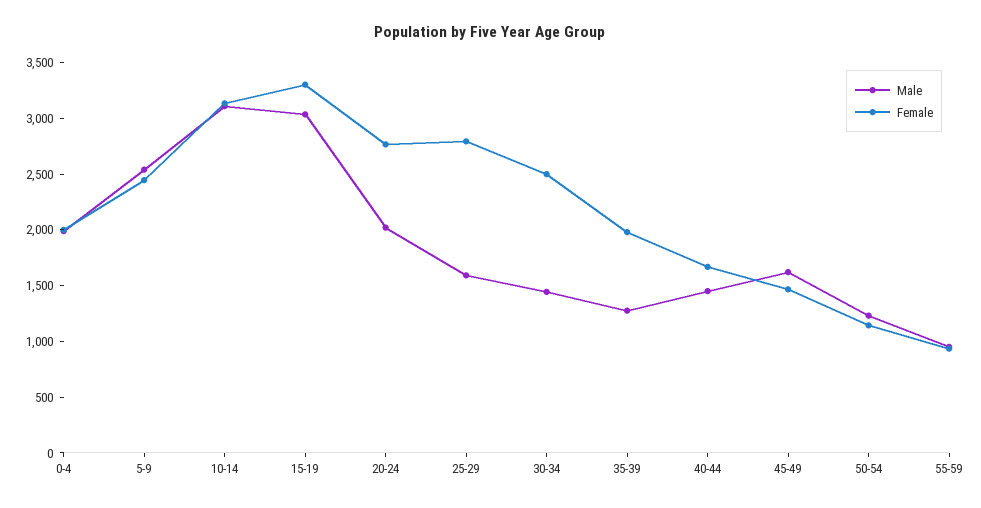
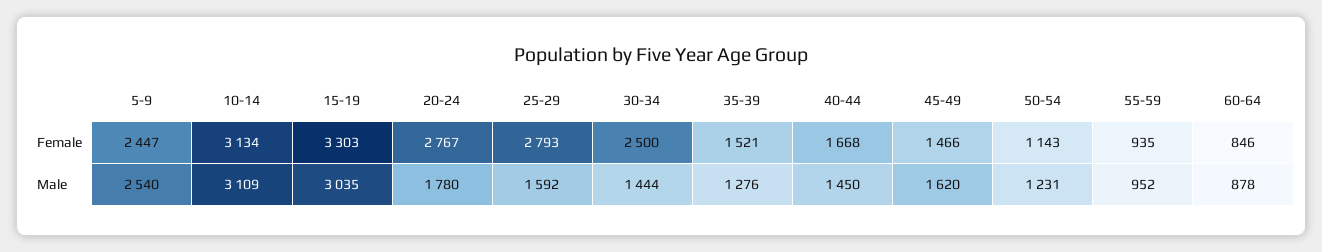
Male, 0-4: 2000 -> none
Female, 0-4: 2000 -> none
Male, 20-24: 2000 -> 1780
Female, 35-39: 2000 -> 1521
Female, 60-64: none -> 846
Male, 60-64: none -> 878

